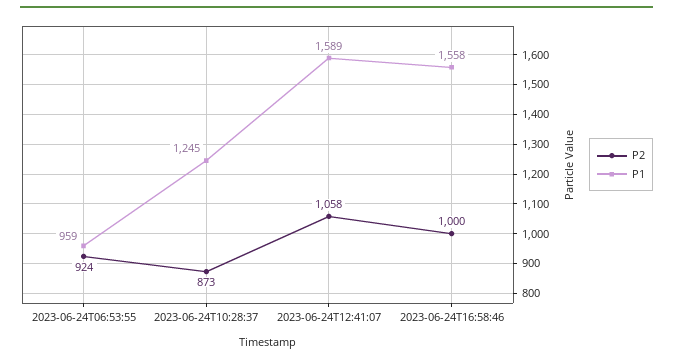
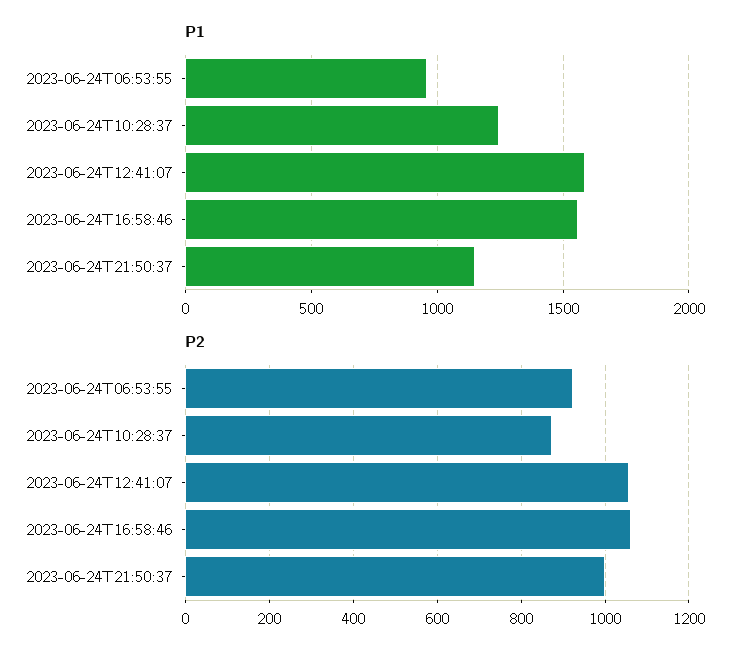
P2, 2023-06-24T16:58:46: 1000 -> 1060
P1, 2023-06-24T21:50:37: none -> 1150
P2, 2023-06-24T21:50:37: none -> 1000

